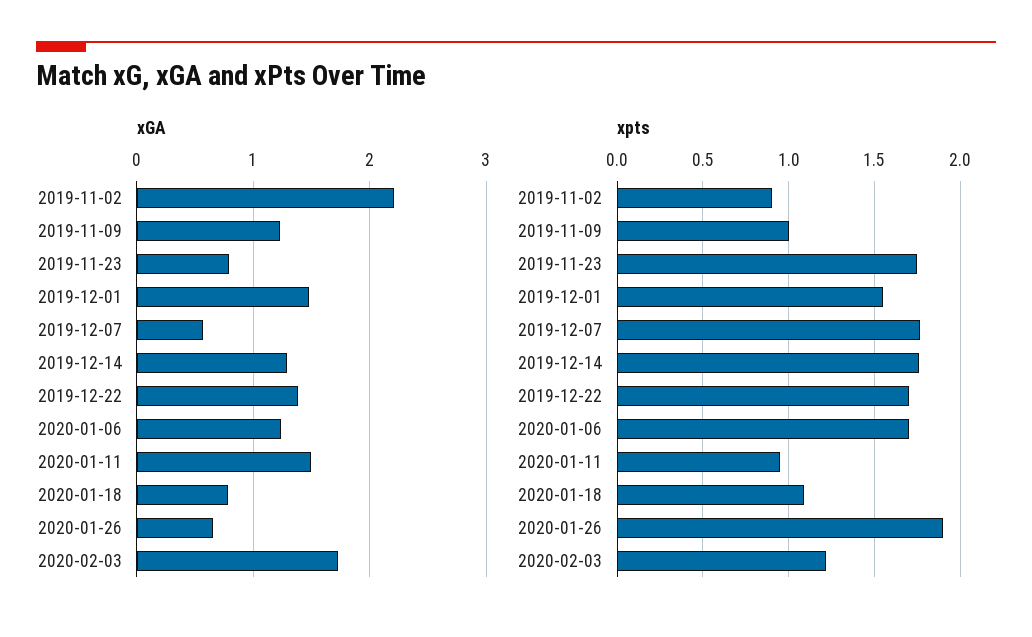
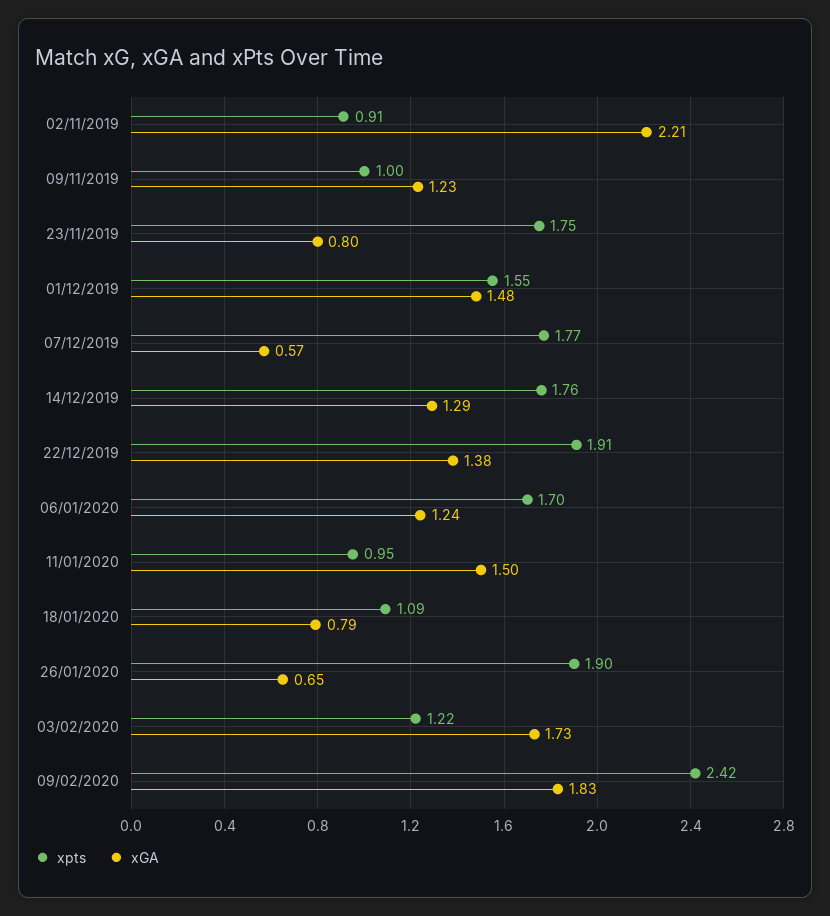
xpts, 2019-12-22: 1.7 -> 1.91
xpts, 09/02/2020: none -> 2.42
xGA, 09/02/2020: none -> 1.83

